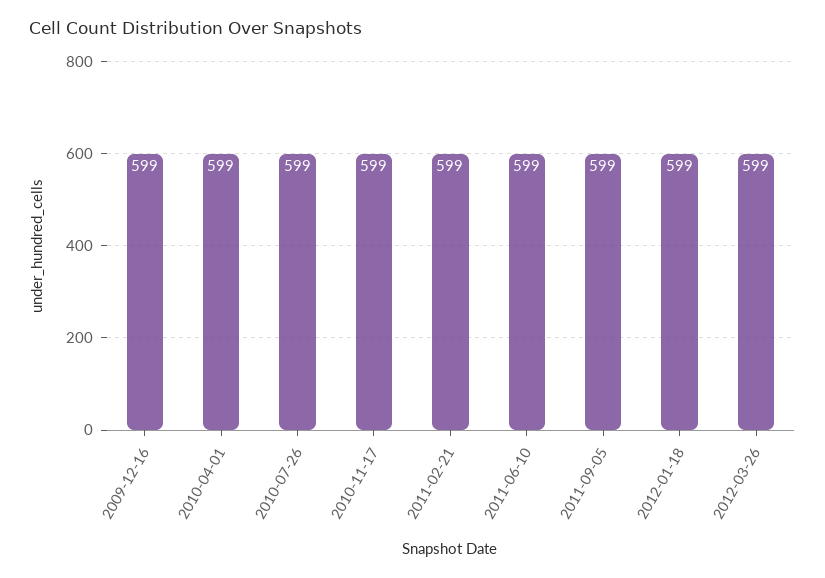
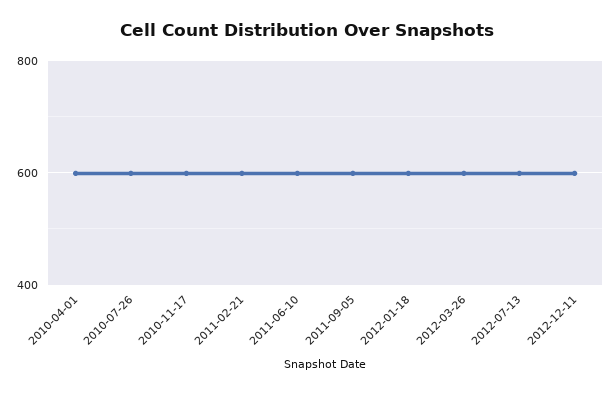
2009-12-16: 599 -> none
2012-07-13: none -> 600
2012-12-11: none -> 600

